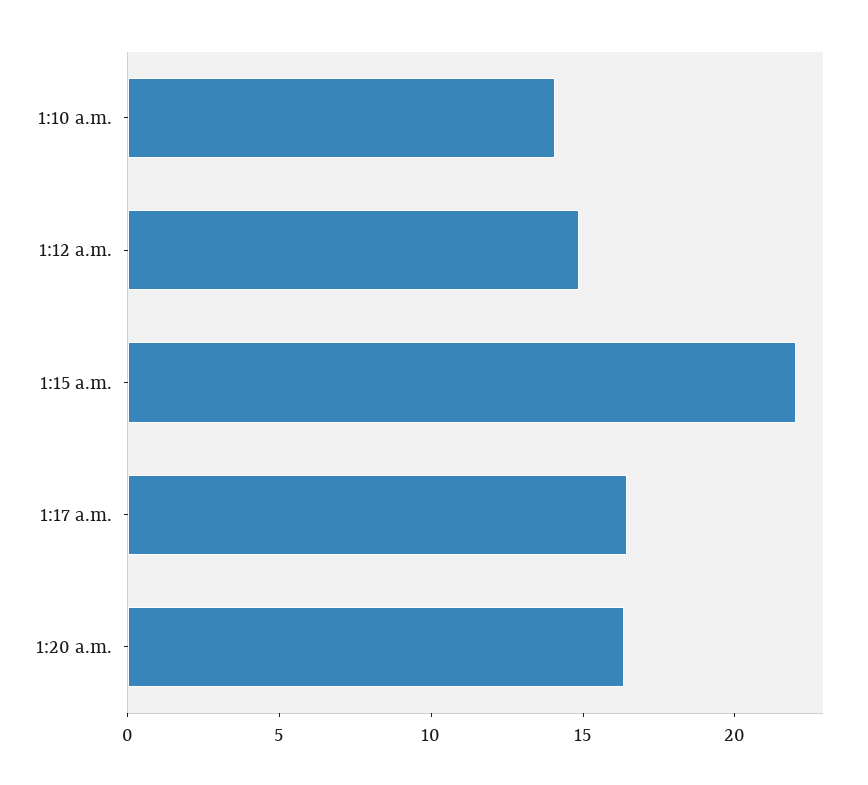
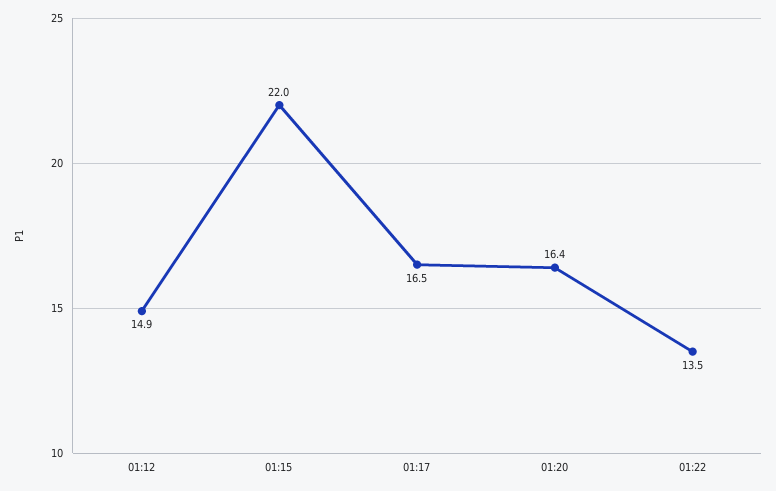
1:10 a.m.: 14 -> none
01:22: none -> 13.5

